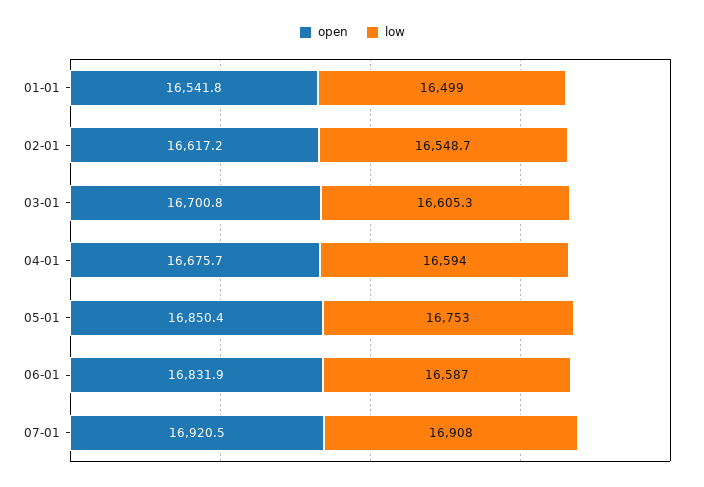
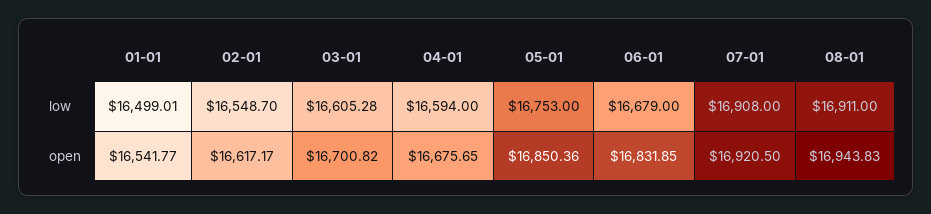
low, 06-01: 16587 -> 16679
low, 08-01: none -> 16911
open, 08-01: none -> 16943.83

